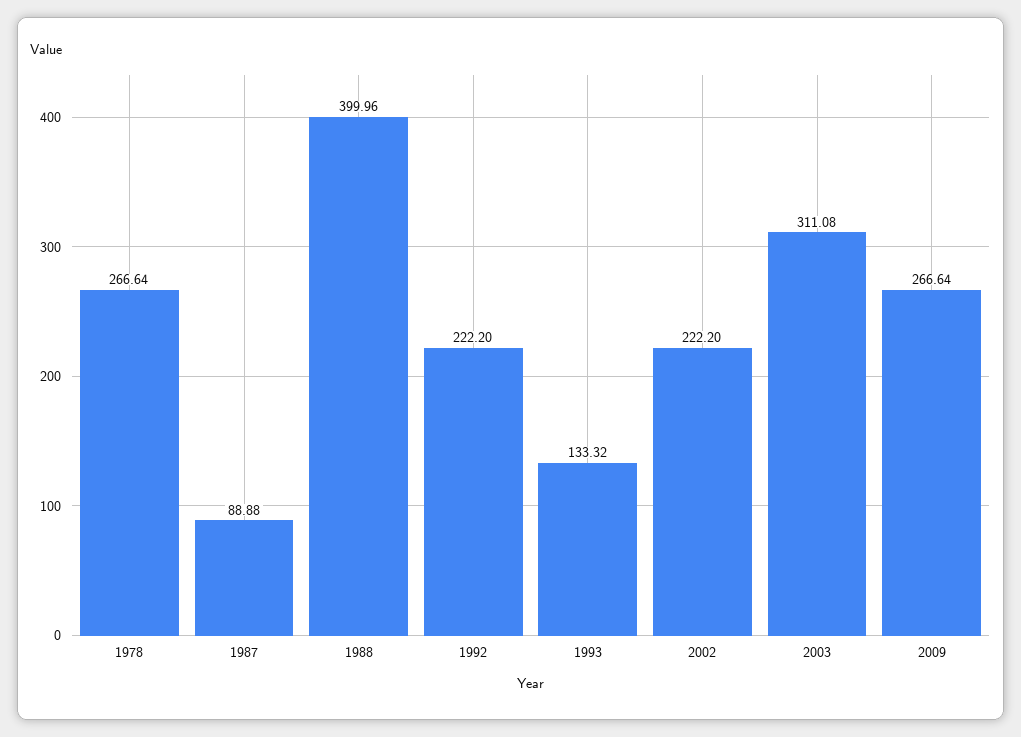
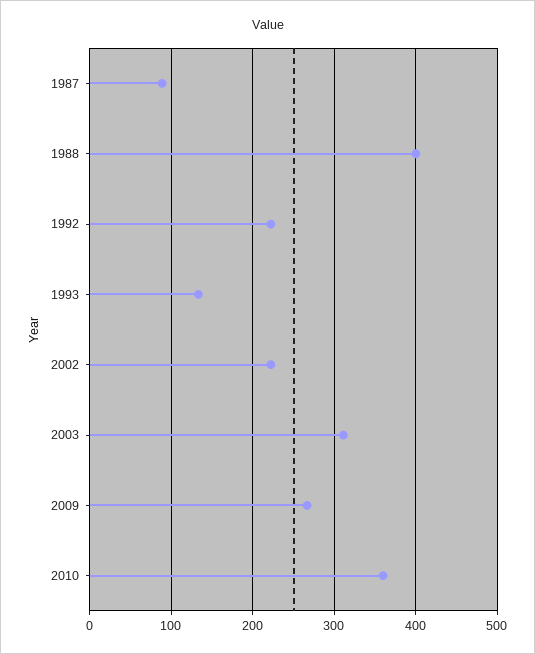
1978: 266.64 -> none
2010: none -> 360

